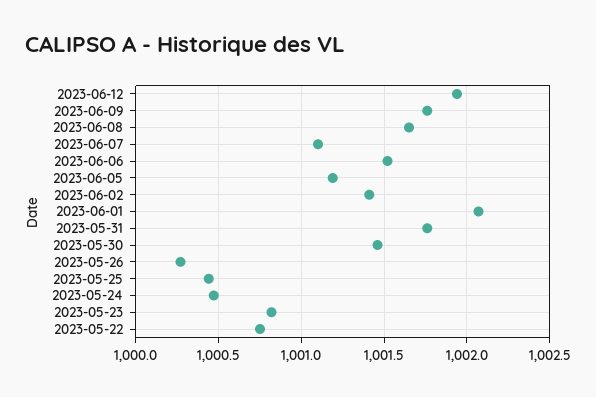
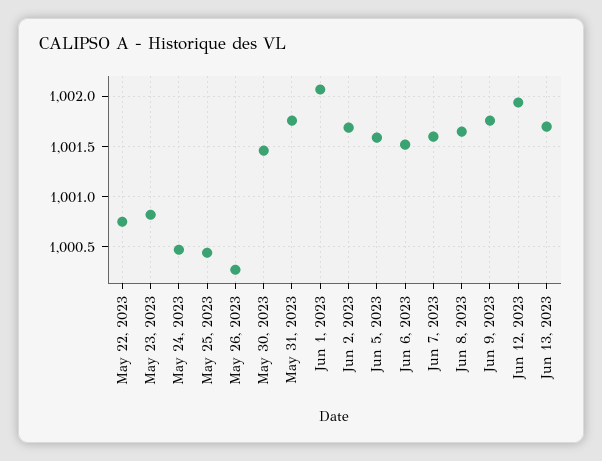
2023-06-07: 1001.1 -> 1001.6
2023-06-05: 1001.2 -> 1001.6
2023-06-02: 1001.4 -> 1001.7
Jun 13, 2023: none -> 1001.7

